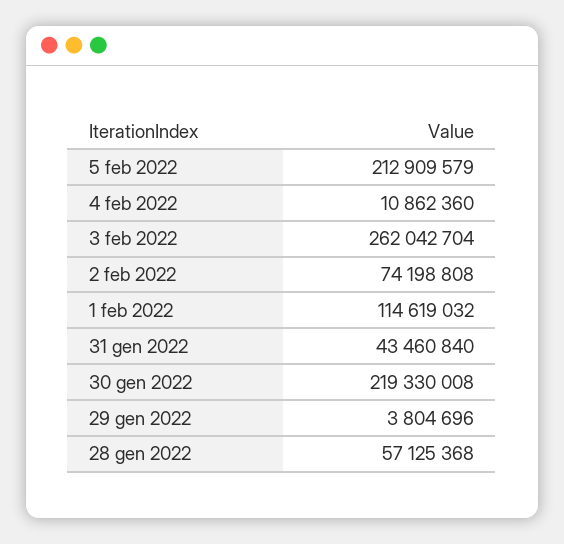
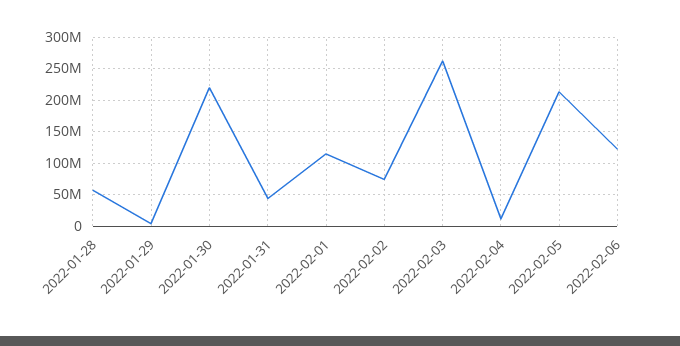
2022-02-06: none -> 120000000

